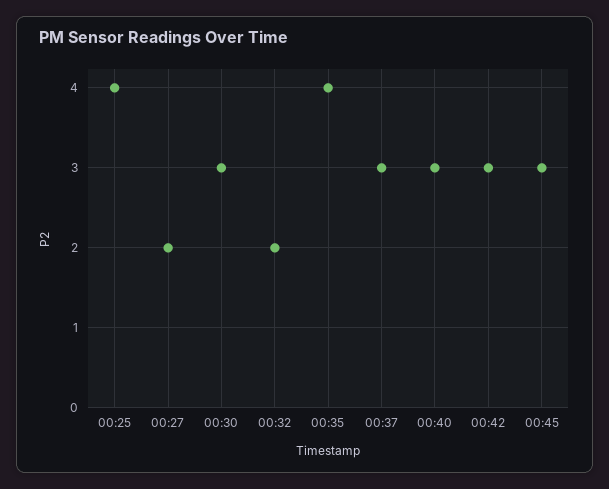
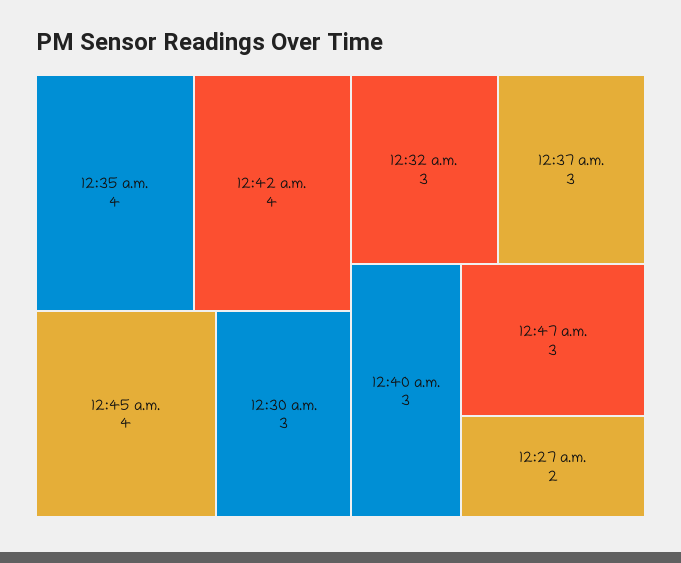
00:25: 4 -> none
00:32: 2 -> 3
00:42: 3 -> 4
00:45: 3 -> 4
12:47 a.m.: none -> 3

